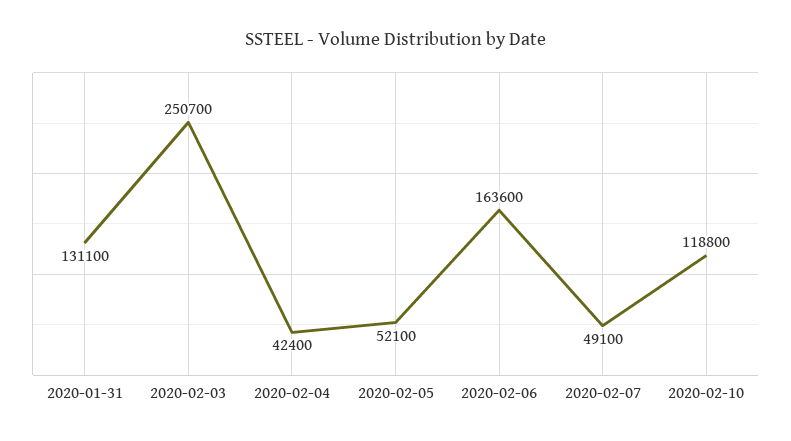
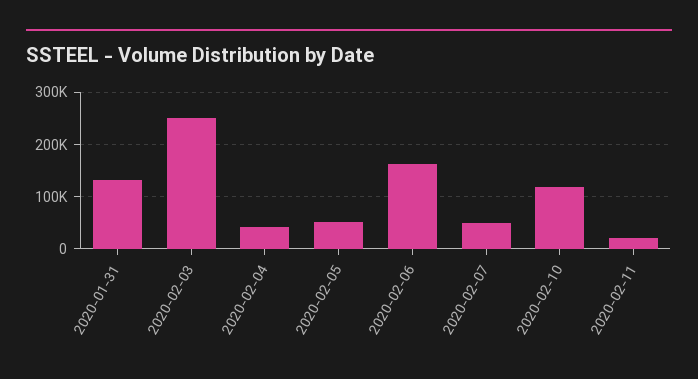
2020-02-11: none -> 20000

